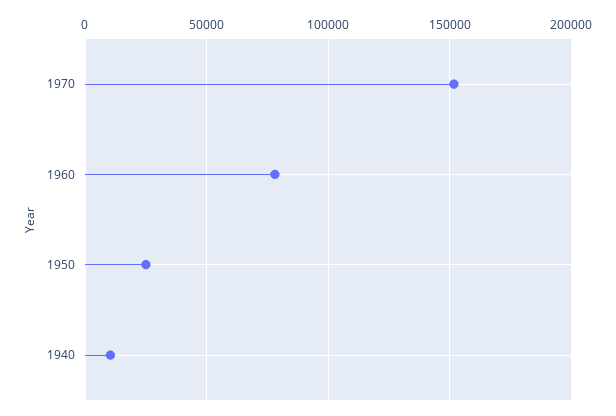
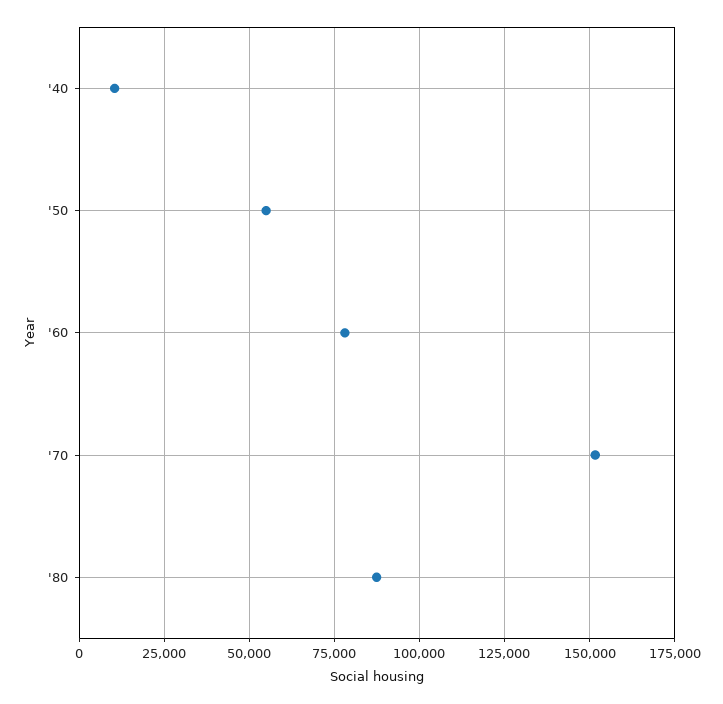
1950: 25000 -> 55000
'80: none -> 87500

